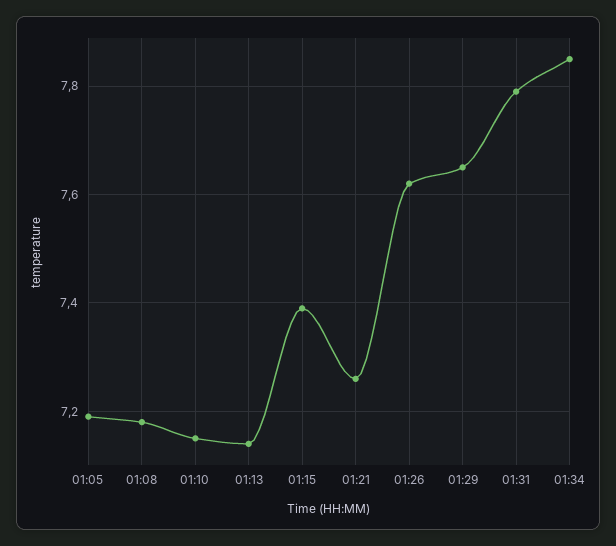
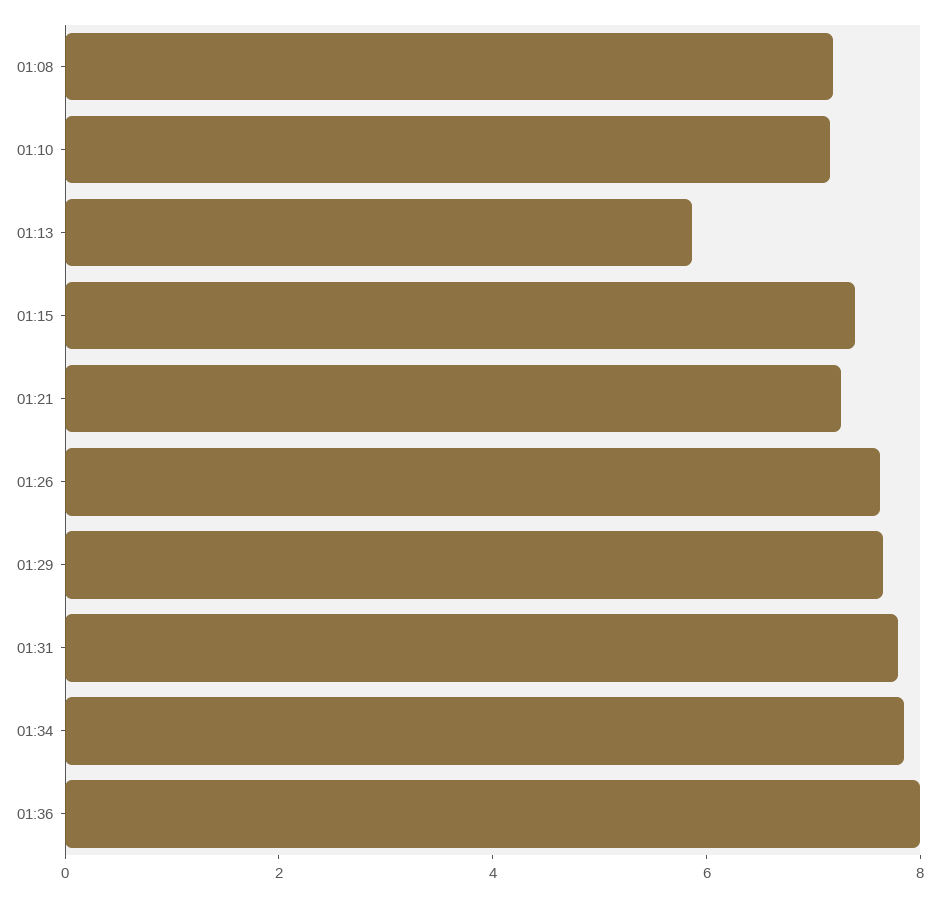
01:05: 7.2 -> none
01:13: 7.15 -> 6
01:36: none -> 8

